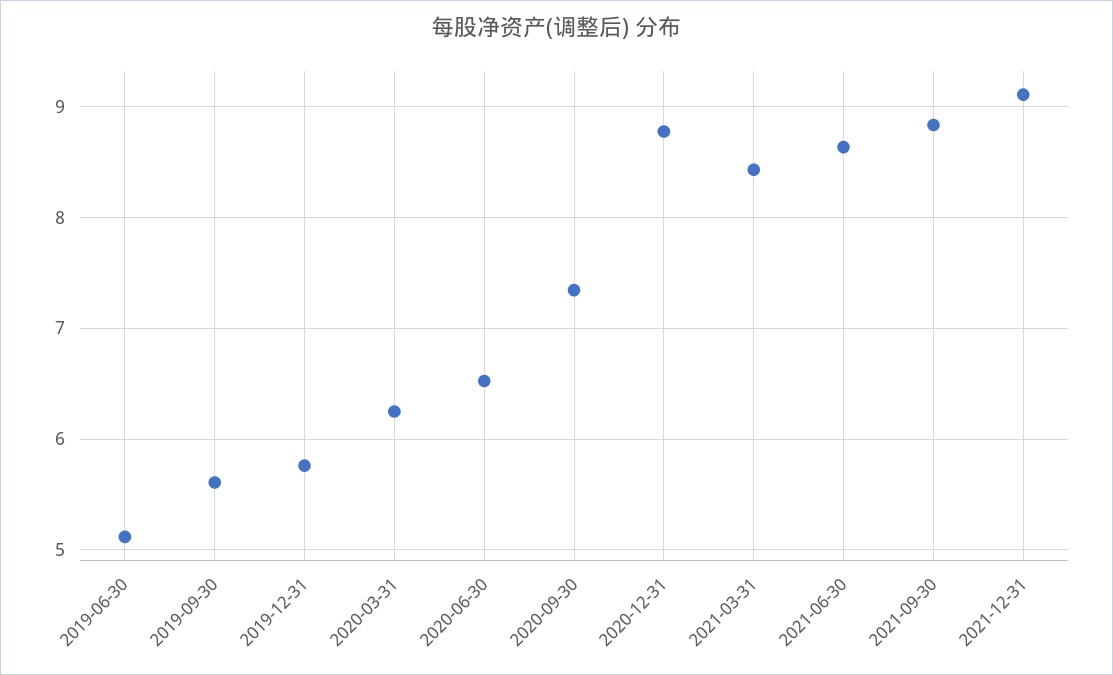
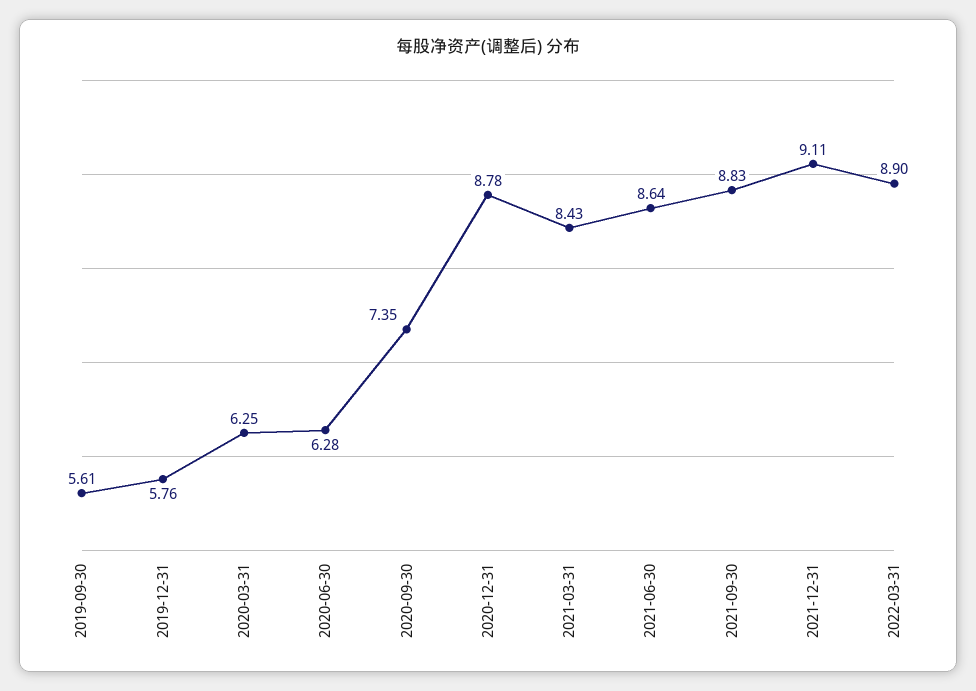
2019-06-30: 5.1 -> none
2020-06-30: 6.5 -> 6.28
2022-03-31: none -> 8.9

